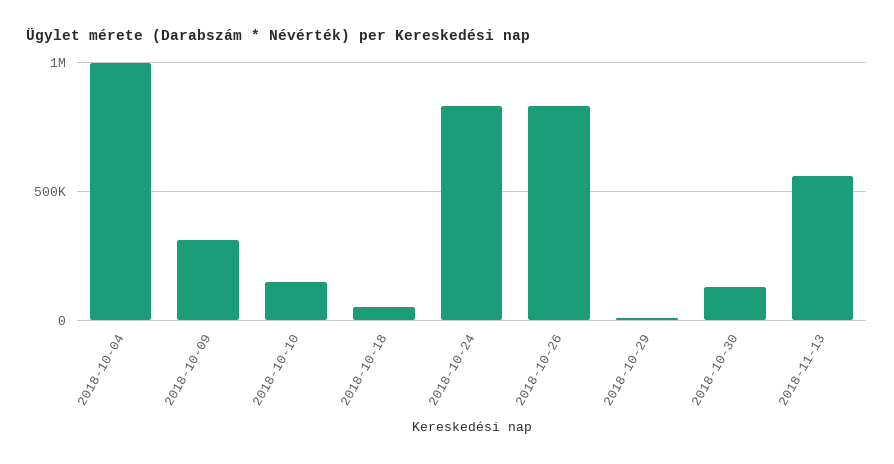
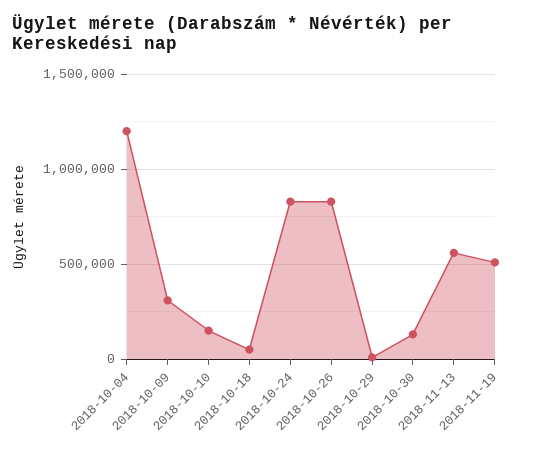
2018-10-04: 1000000 -> 1200000
2018-11-19: none -> 500000

